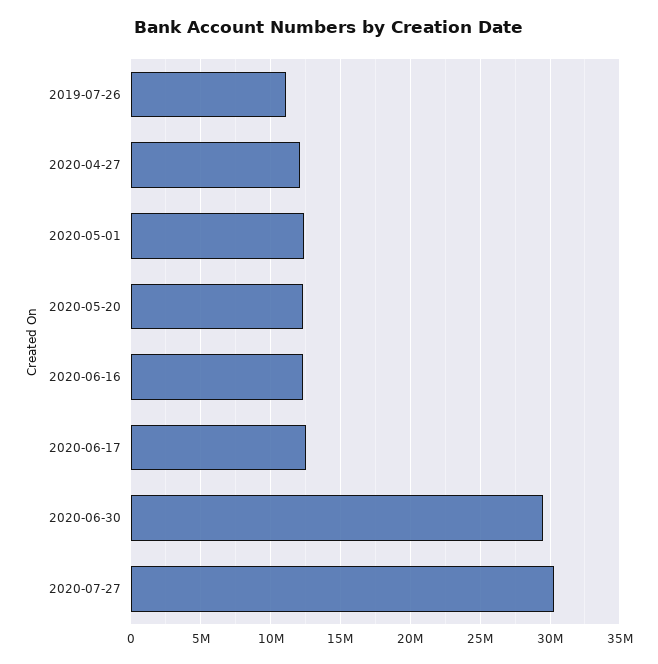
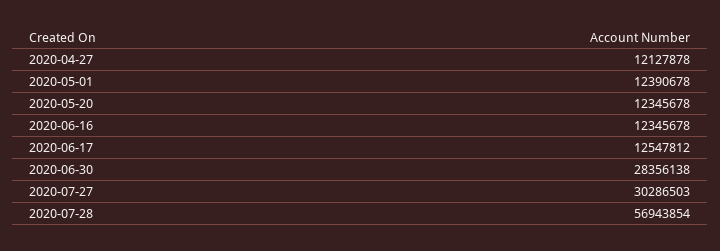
2019-07-26: 11000000 -> none
2020-06-30: 29500000 -> 28356138
2020-07-28: none -> 56943854

